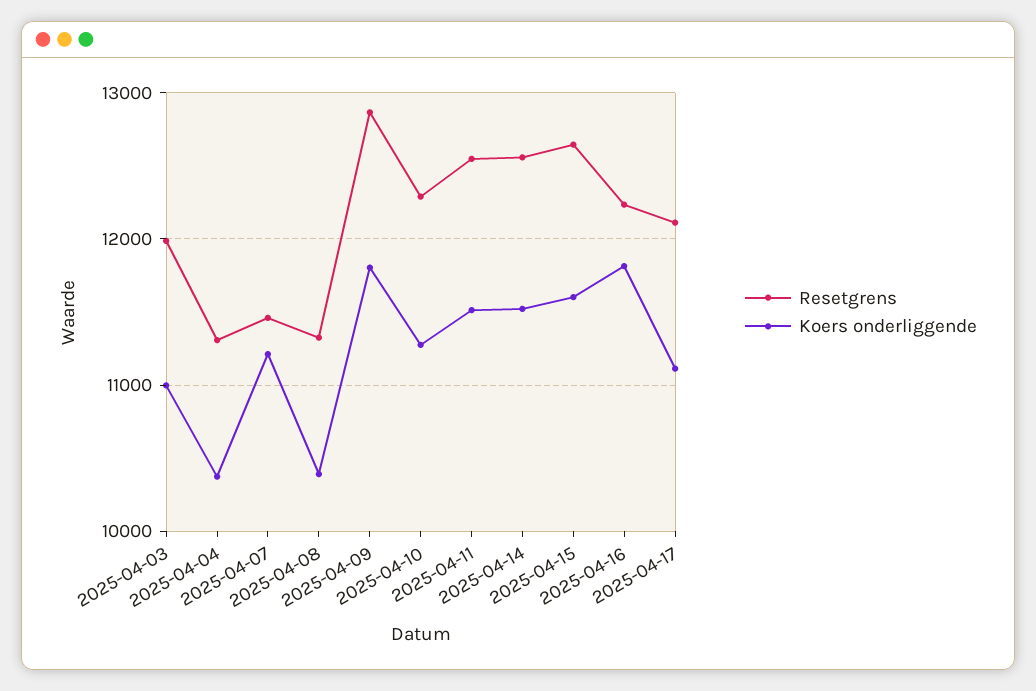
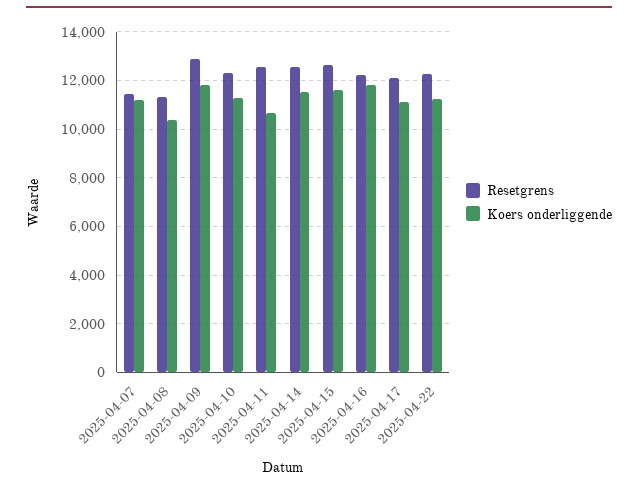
Resetgrens, 2025-04-03: 12000 -> none
Koers onderliggende, 2025-04-03: 11000 -> none
Resetgrens, 2025-04-04: 11300 -> none
Koers onderliggende, 2025-04-04: 10400 -> none
Koers onderliggende, 2025-04-11: 11500 -> 10750
Resetgrens, 2025-04-22: none -> 12250
Koers onderliggende, 2025-04-22: none -> 11250

